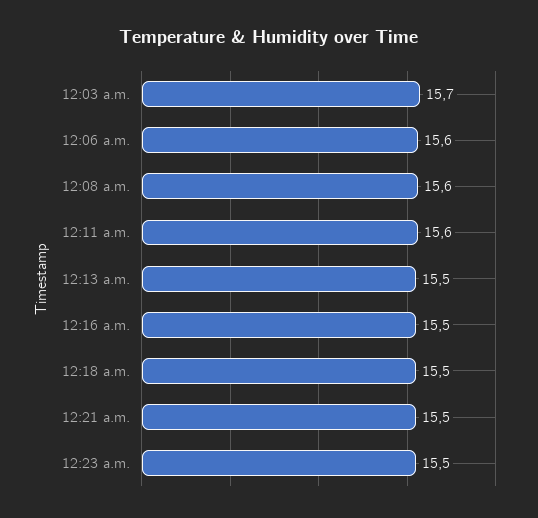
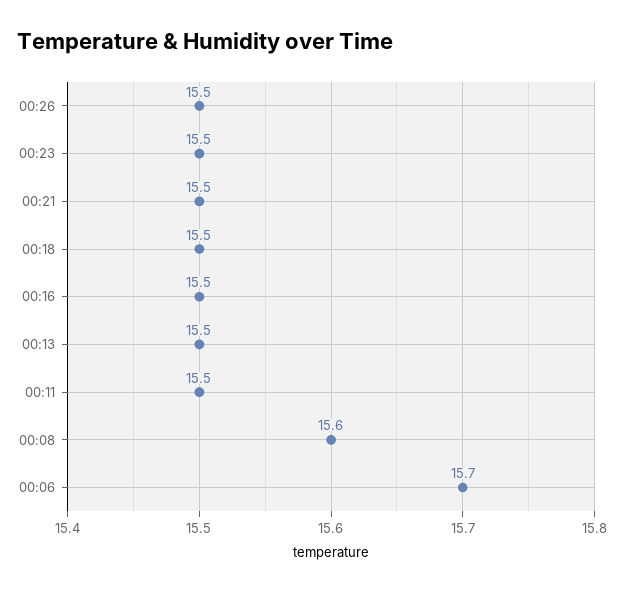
12:03 a.m.: 15.7 -> none
12:06 a.m.: 15.6 -> 15.7
12:11 a.m.: 15.6 -> 15.5
00:26: none -> 15.5

